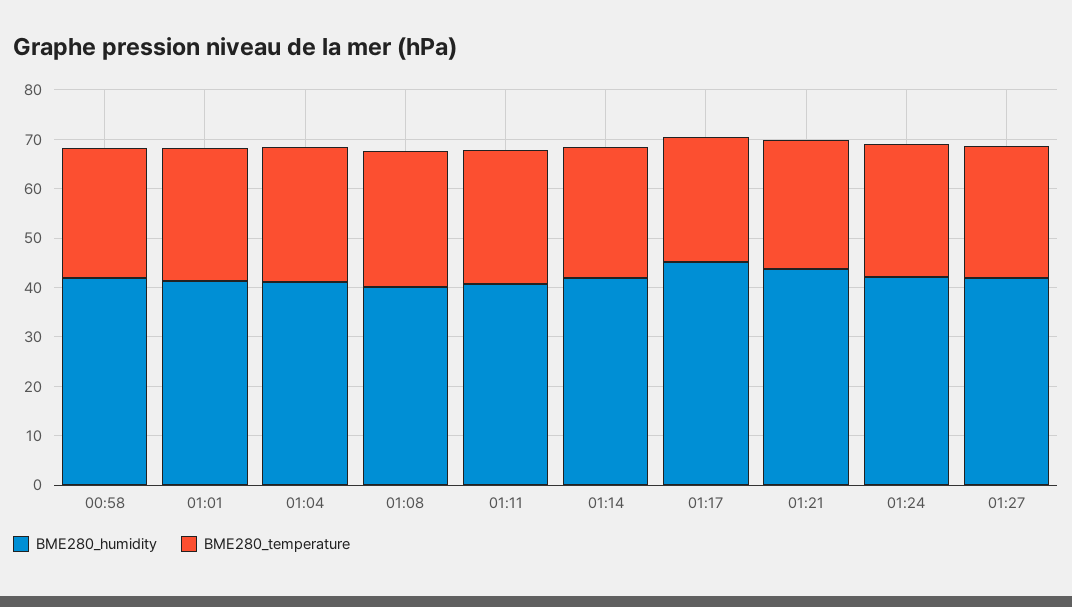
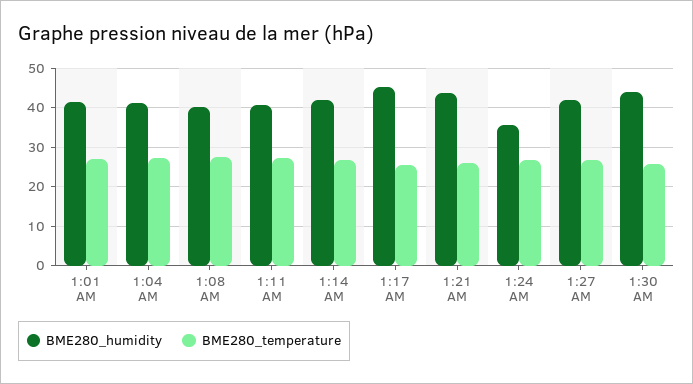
BME280_humidity, 00:58: 42 -> none
BME280_temperature, 00:58: 26 -> none
BME280_humidity, 01:24: 42 -> 36
BME280_humidity, 1:30 AM: none -> 44
BME280_temperature, 1:30 AM: none -> 26

